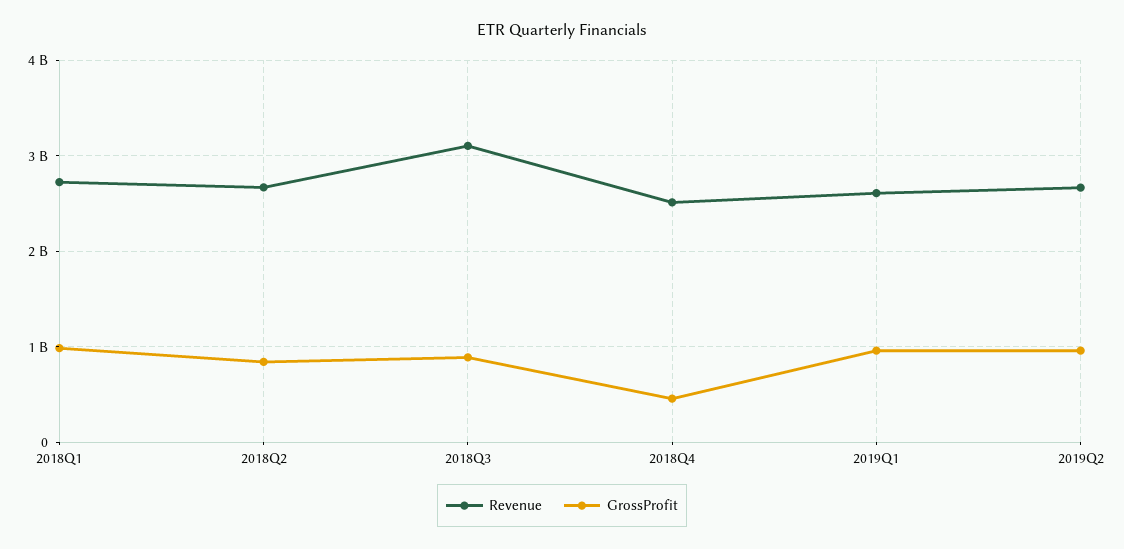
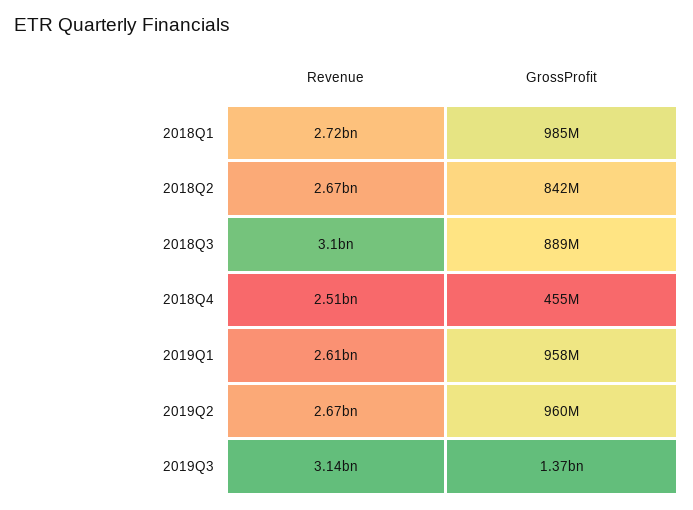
Revenue, 2019Q3: none -> 3140000000
GrossProfit, 2019Q3: none -> 1370000000

